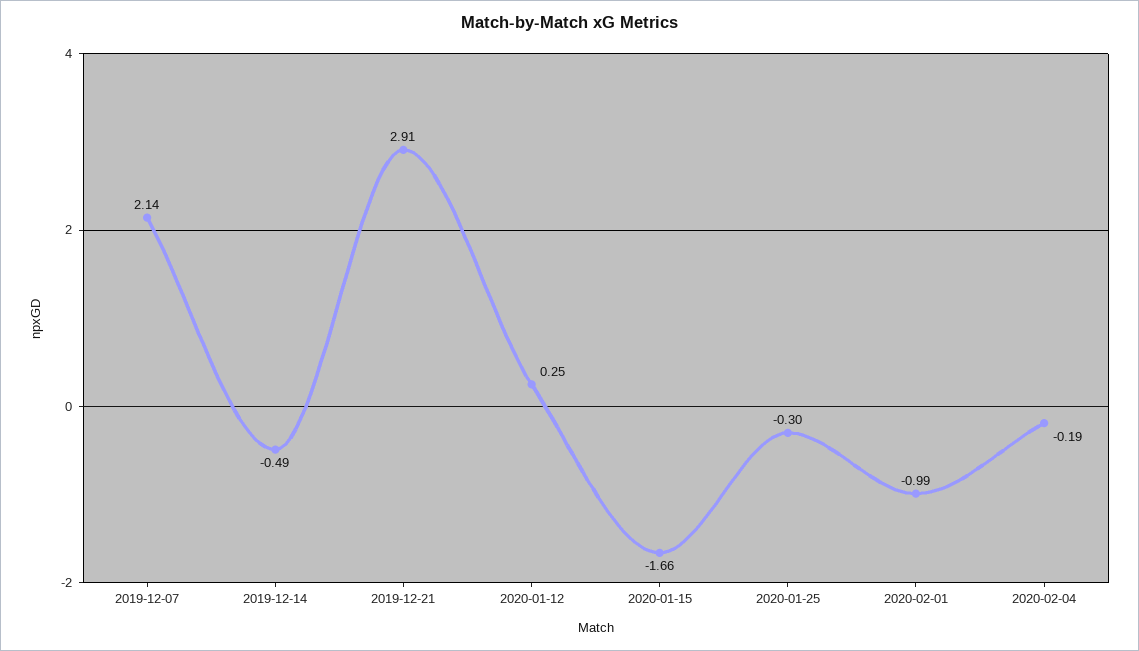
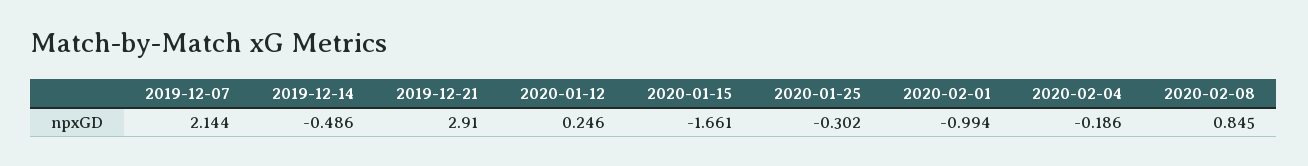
2020-02-08: none -> 0.845

